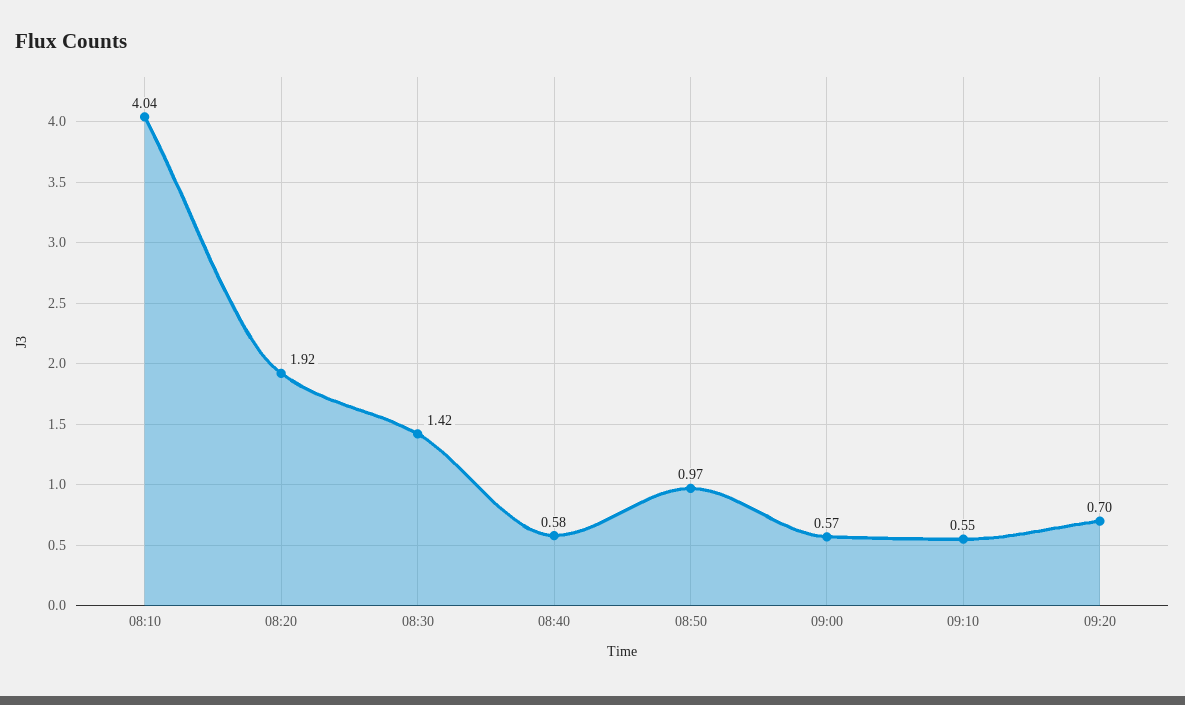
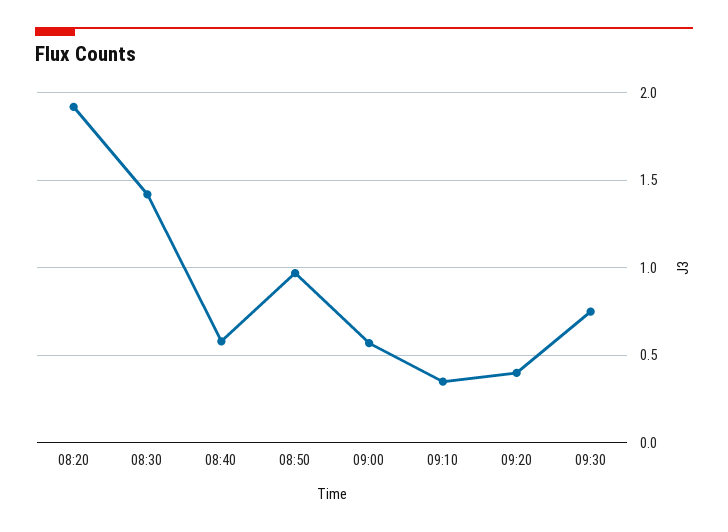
08:10: 4.04 -> none
09:10: 0.55 -> 0.35
09:20: 0.7 -> 0.4
09:30: none -> 0.75

